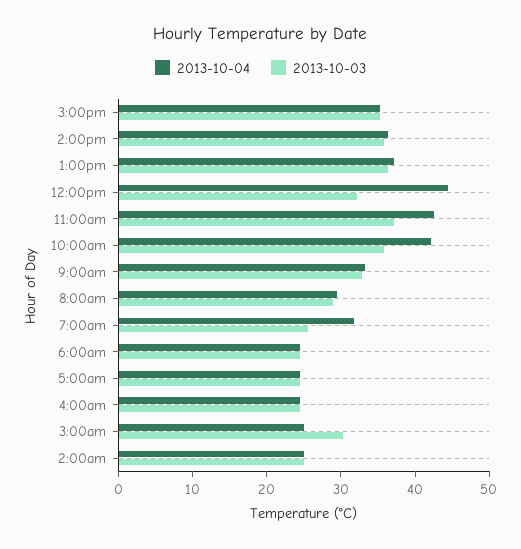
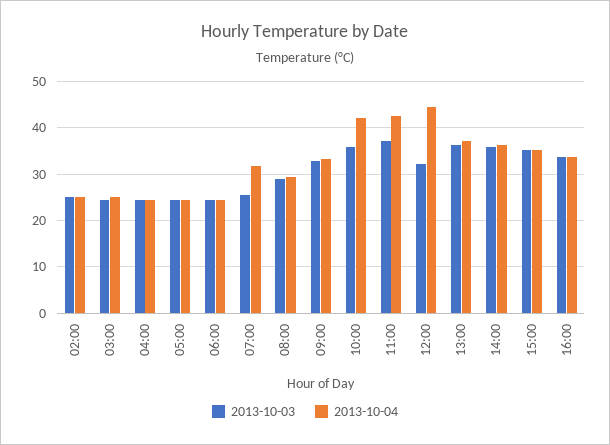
2013-10-03, 3:00am: 30 -> 24
2013-10-03, 16:00: none -> 34
2013-10-04, 16:00: none -> 34

